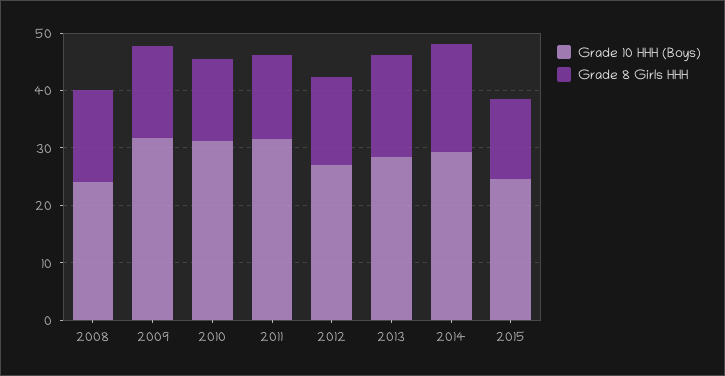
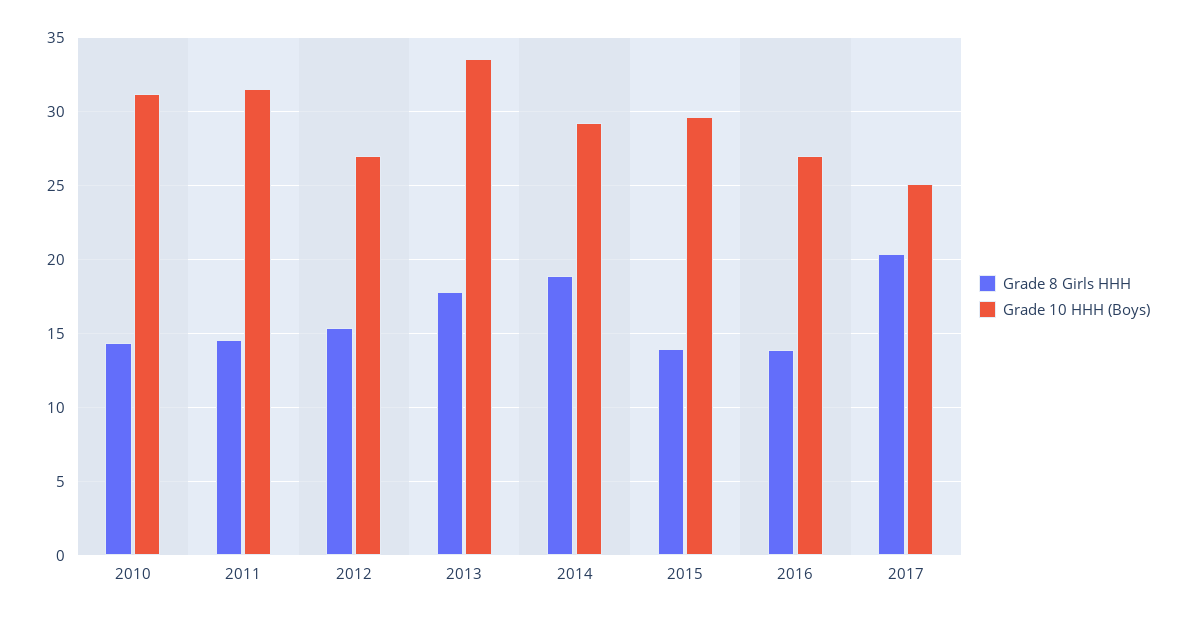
Grade 10 HHH (Boys), 2008: 24 -> none
Grade 8 Girls HHH, 2008: 16 -> none
Grade 10 HHH (Boys), 2009: 32 -> none
Grade 8 Girls HHH, 2009: 16 -> none
Grade 10 HHH (Boys), 2013: 28 -> 33.5
Grade 10 HHH (Boys), 2015: 24 -> 29.5
Grade 8 Girls HHH, 2016: none -> 14
Grade 10 HHH (Boys), 2016: none -> 27
Grade 8 Girls HHH, 2017: none -> 20.5
Grade 10 HHH (Boys), 2017: none -> 25

